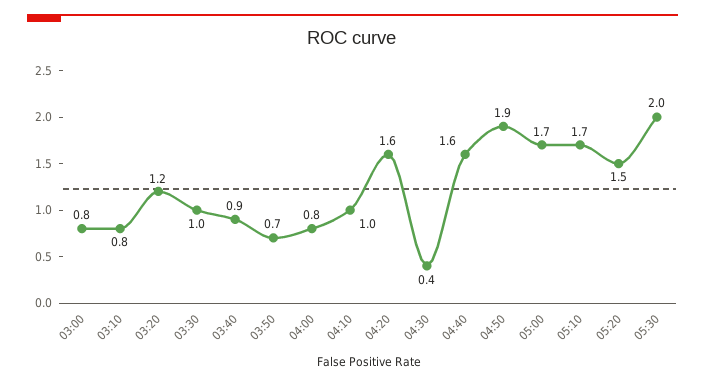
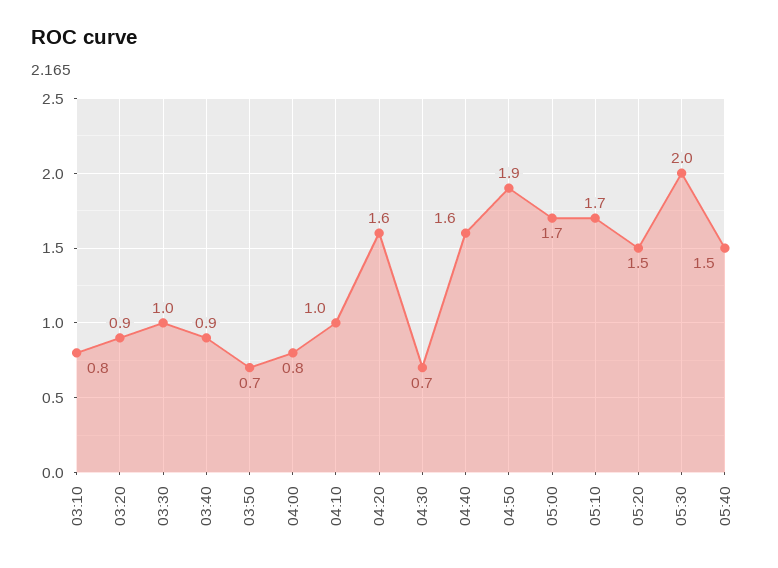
03:00: 0.8 -> none
03:20: 1.2 -> 0.9
04:30: 0.4 -> 0.7
05:40: none -> 1.5

